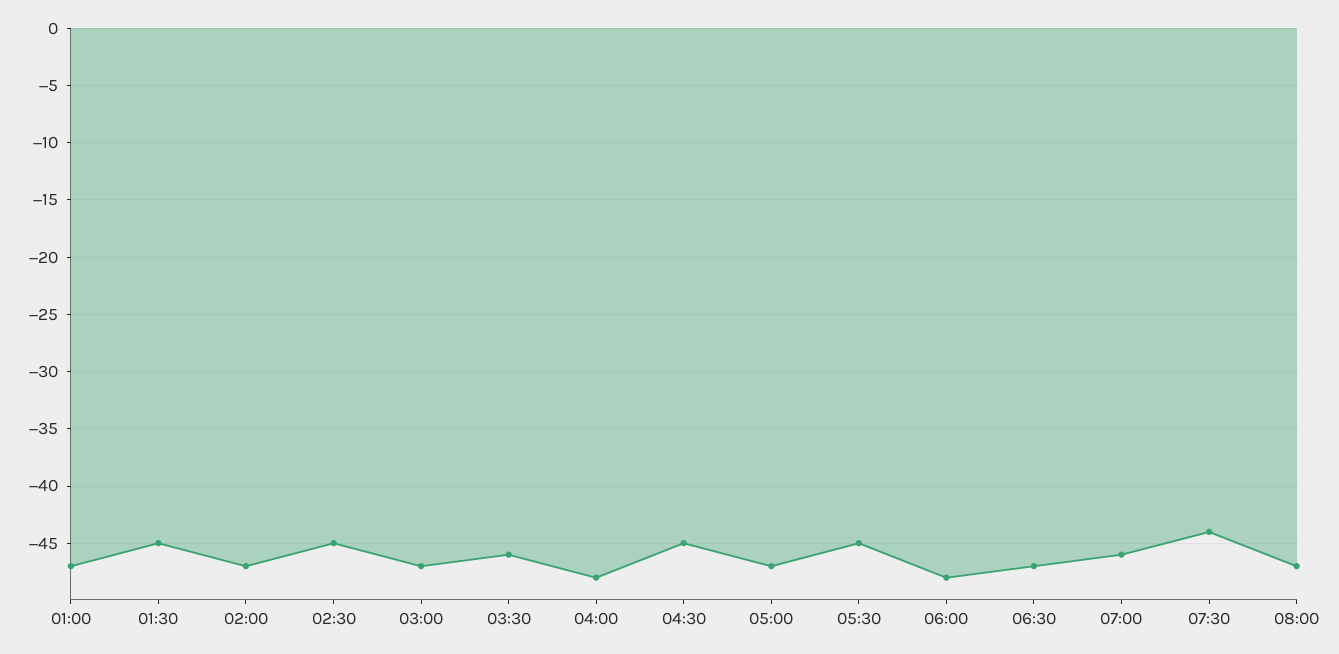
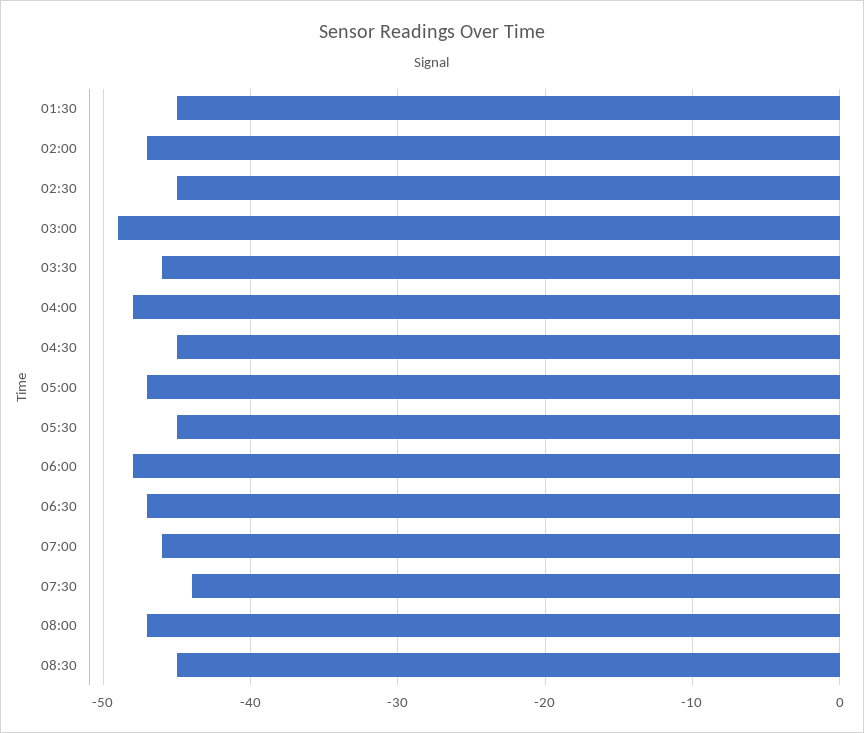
01:00: -47 -> none
03:00: -47 -> -49
08:30: none -> -45

